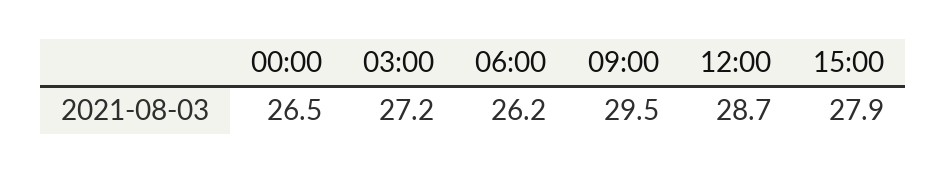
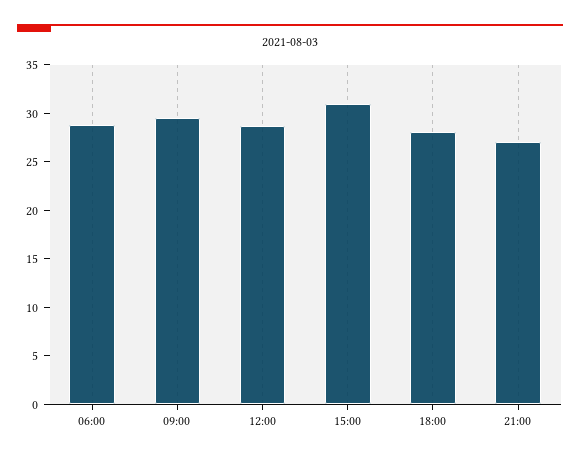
00:00: 26.5 -> none
03:00: 27.2 -> none
06:00: 26.2 -> 29
15:00: 27.9 -> 31
18:00: none -> 28
21:00: none -> 27

